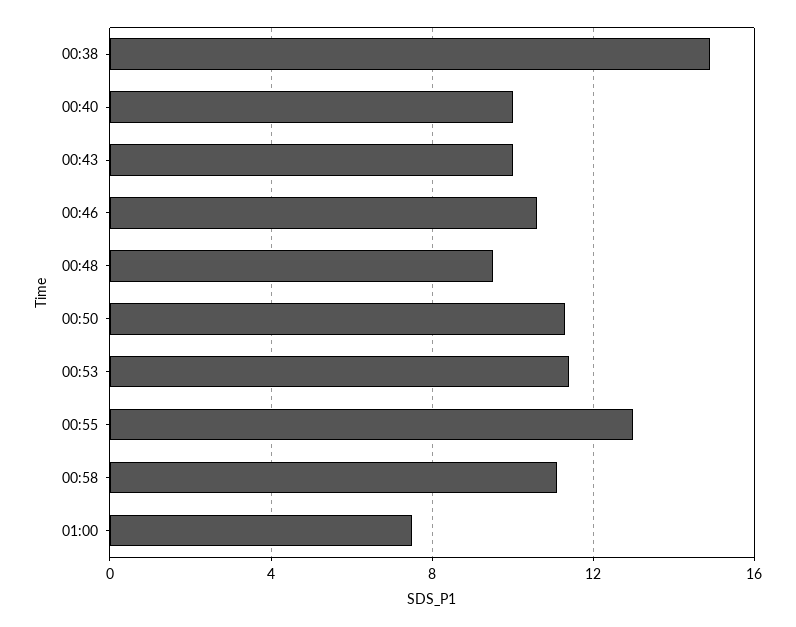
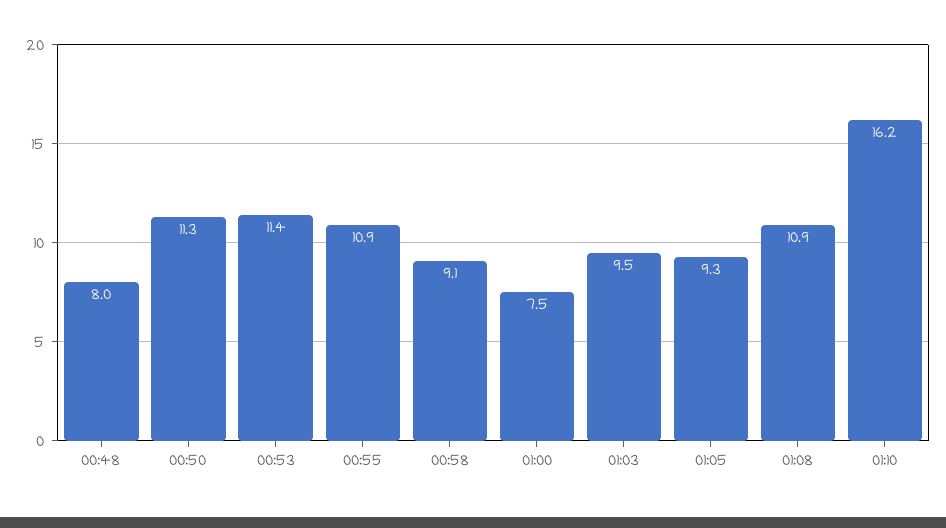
00:38: 15 -> none
00:40: 10 -> none
00:43: 10 -> none
00:46: 10.5 -> none
00:48: 9.5 -> 8
00:55: 13 -> 10.9
00:58: 11 -> 9.1
01:03: none -> 9.5
01:05: none -> 9.3
01:08: none -> 10.9
01:10: none -> 16.2

